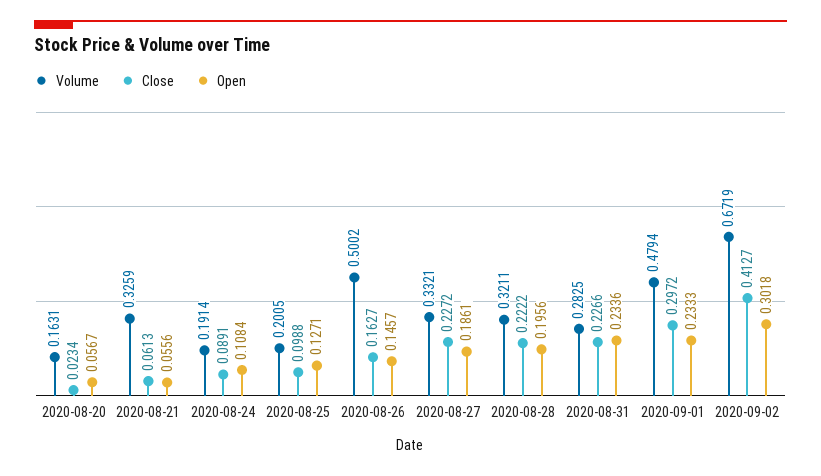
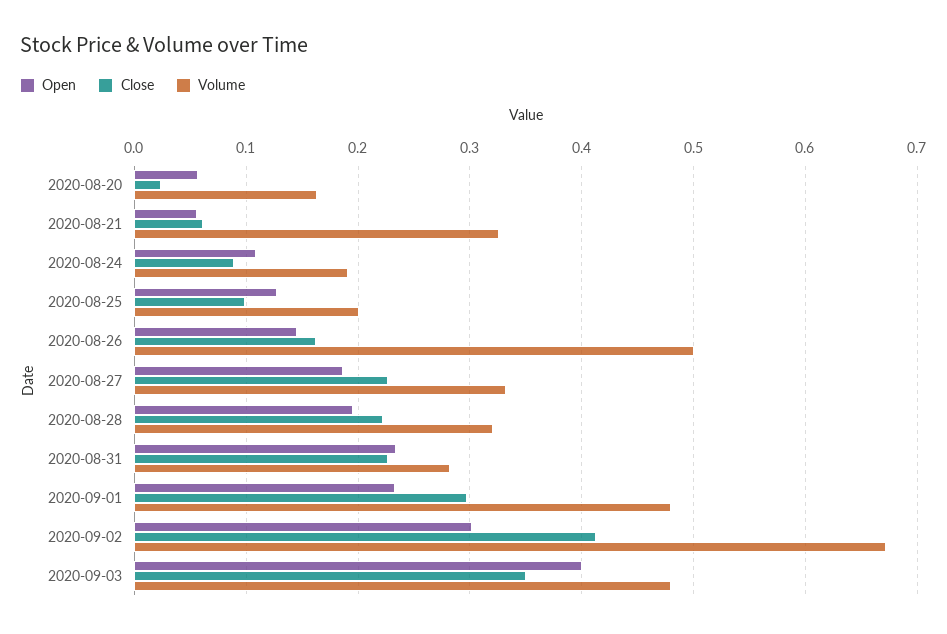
Open, 2020-09-03: none -> 0.4
Close, 2020-09-03: none -> 0.35
Volume, 2020-09-03: none -> 0.48

